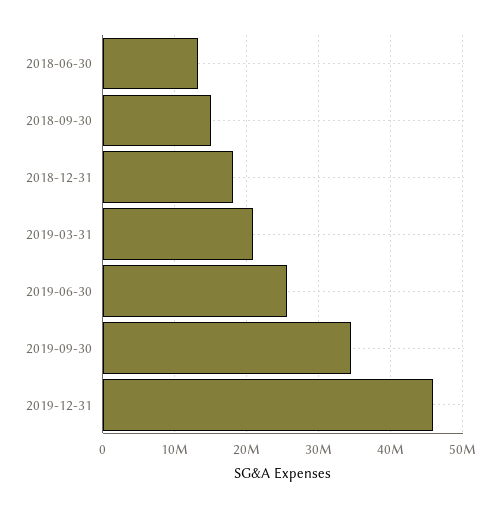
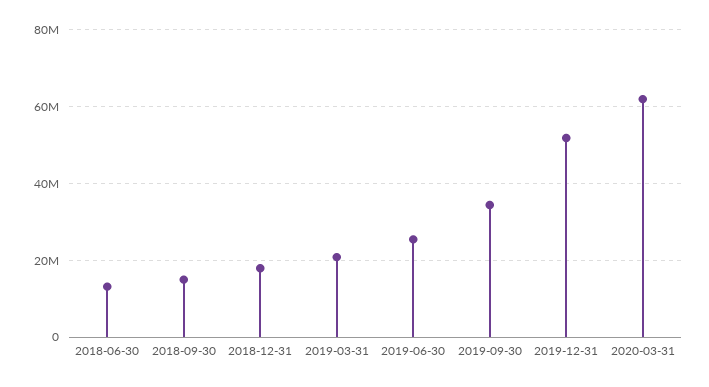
2019-12-31: 46000000 -> 52000000
2020-03-31: none -> 62000000

